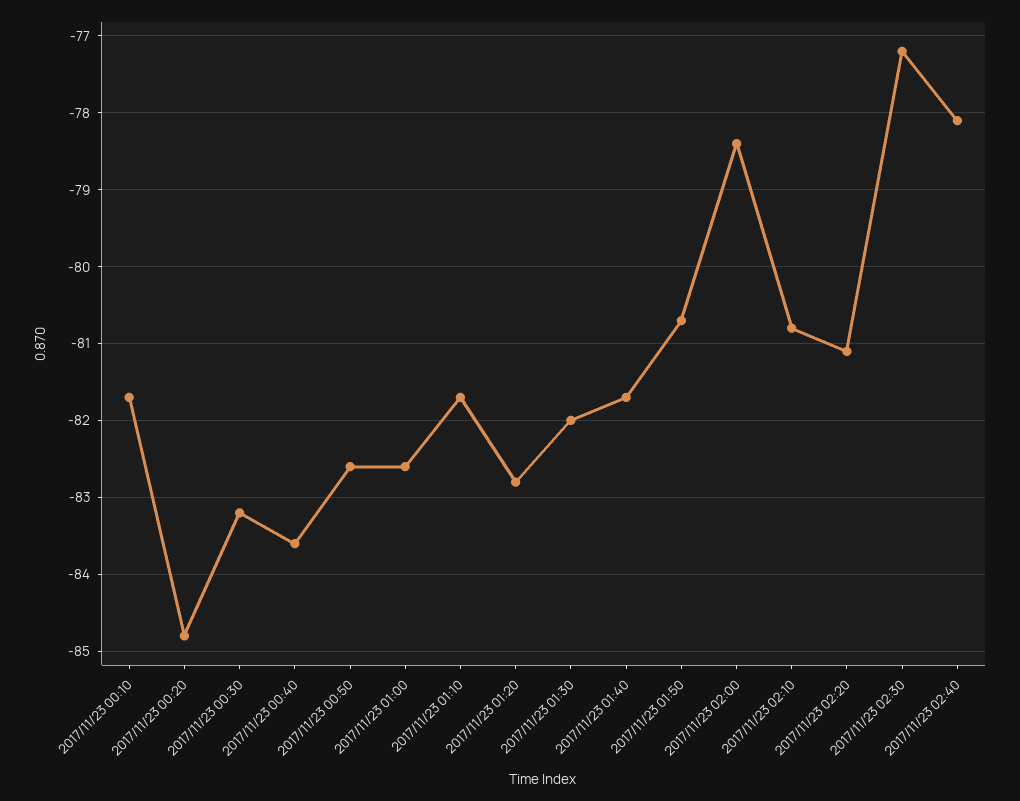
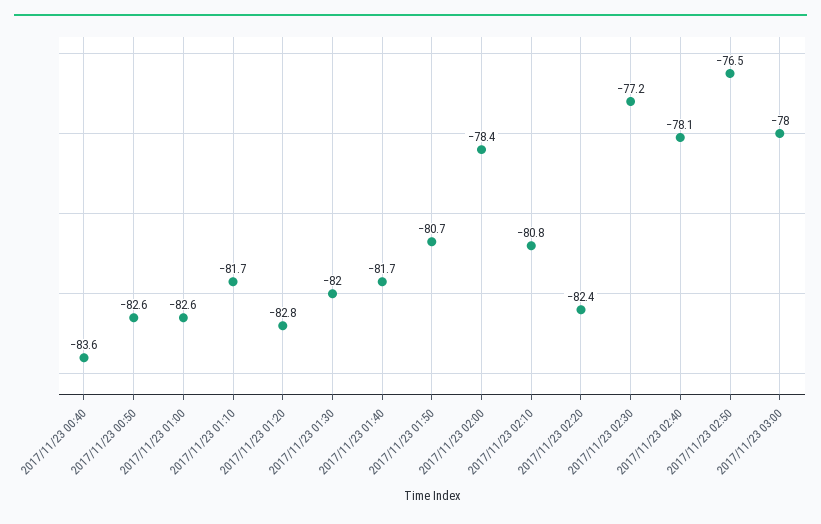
2017/11/23 00:10: -81.7 -> none
2017/11/23 00:20: -84.8 -> none
2017/11/23 00:30: -83.2 -> none
2017/11/23 02:20: -81.1 -> -82.4
2017/11/23 02:50: none -> -76.5
2017/11/23 03:00: none -> -78

